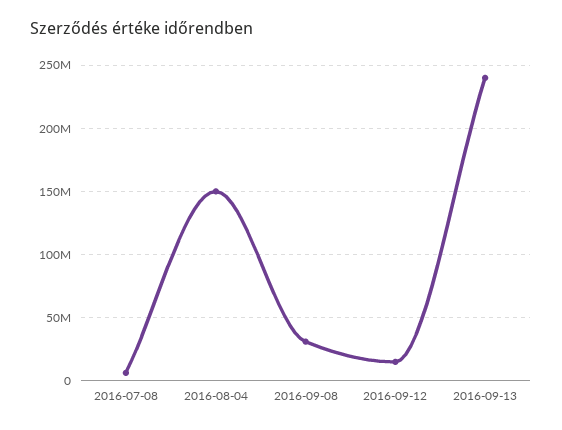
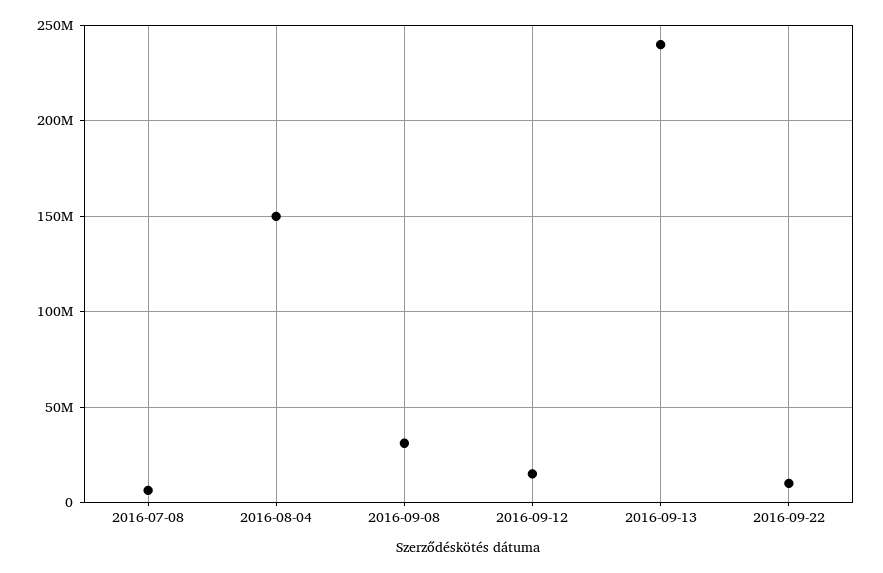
2016-09-22: none -> 10000000

